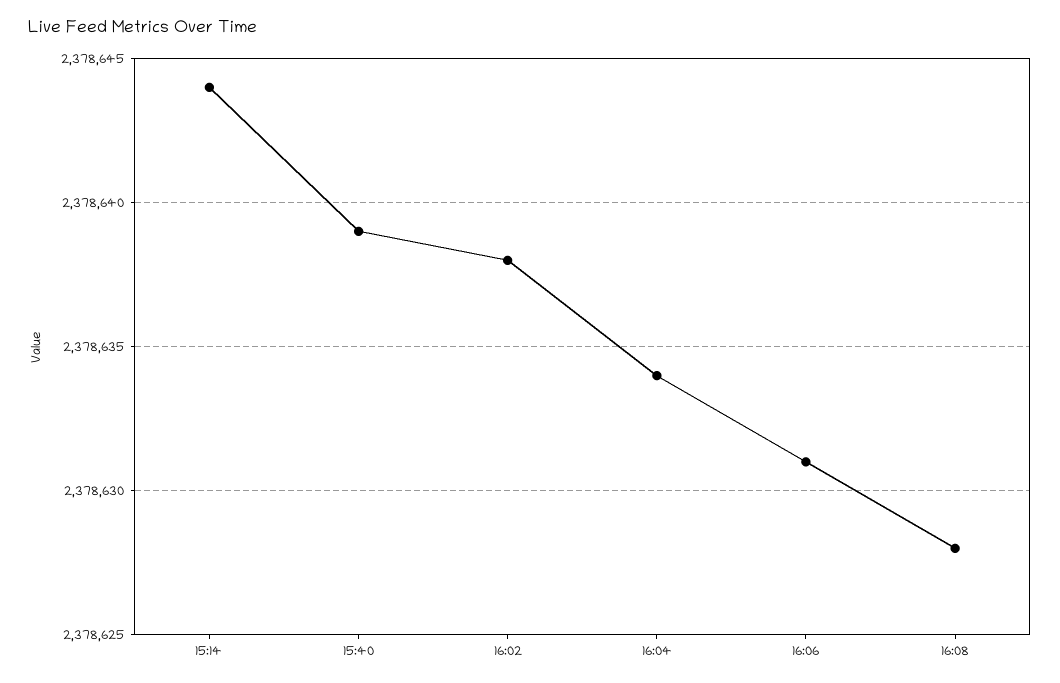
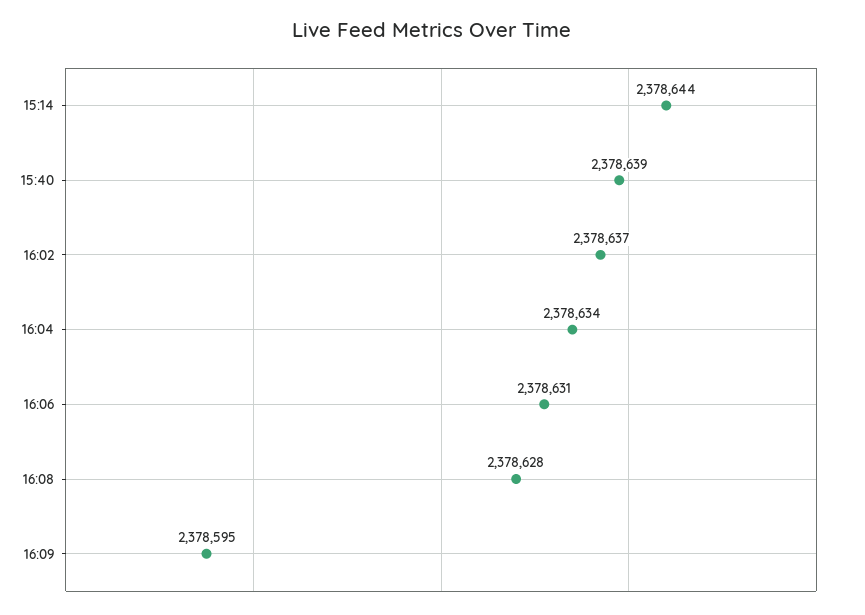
16:02: 2378638 -> 2378637
16:09: none -> 2378595

